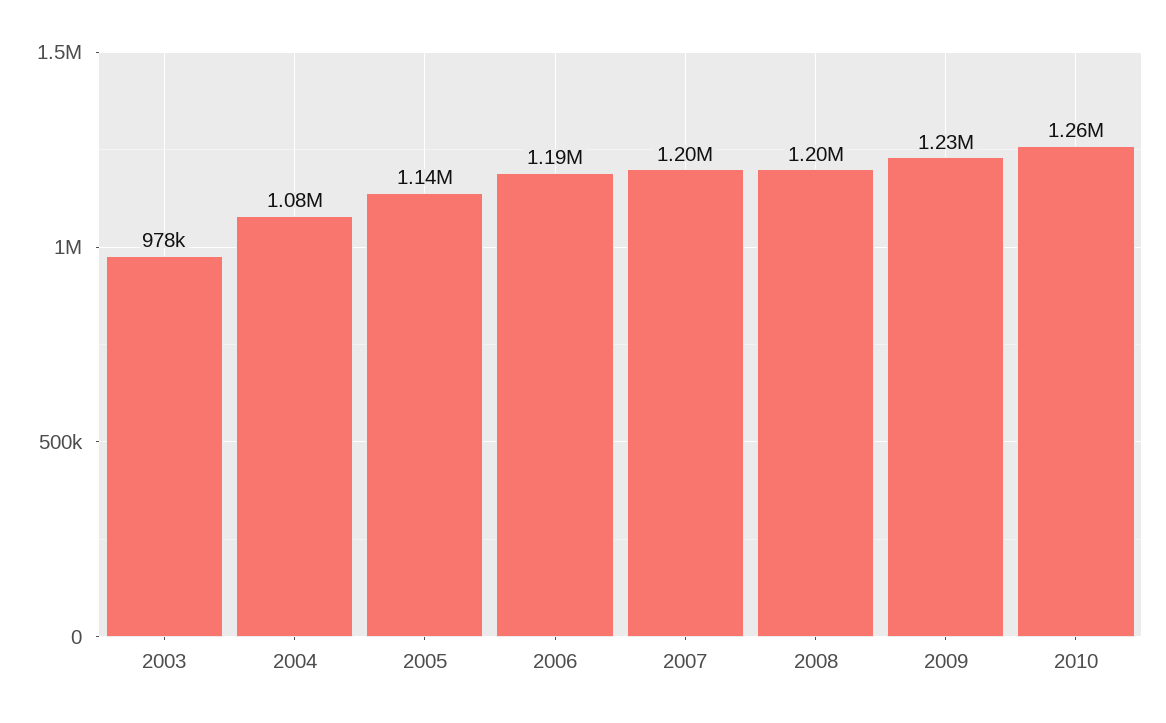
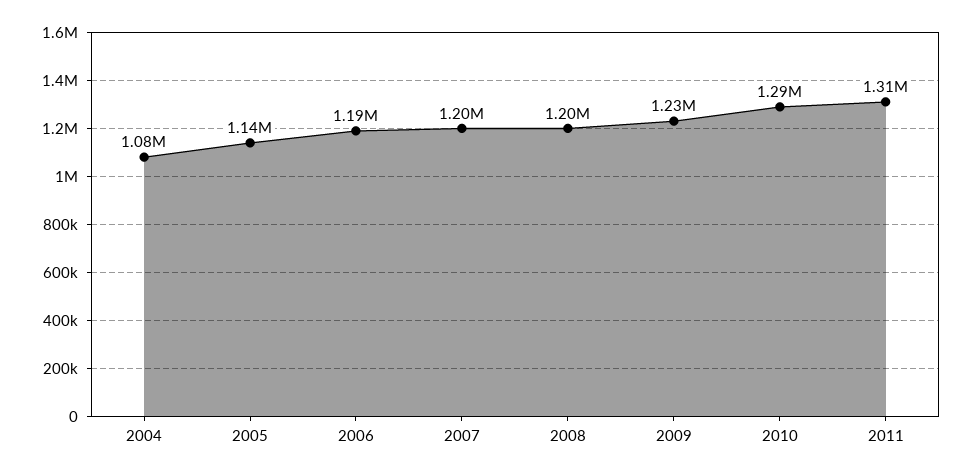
2003: 978000 -> none
2010: 1260000 -> 1290000
2011: none -> 1310000

